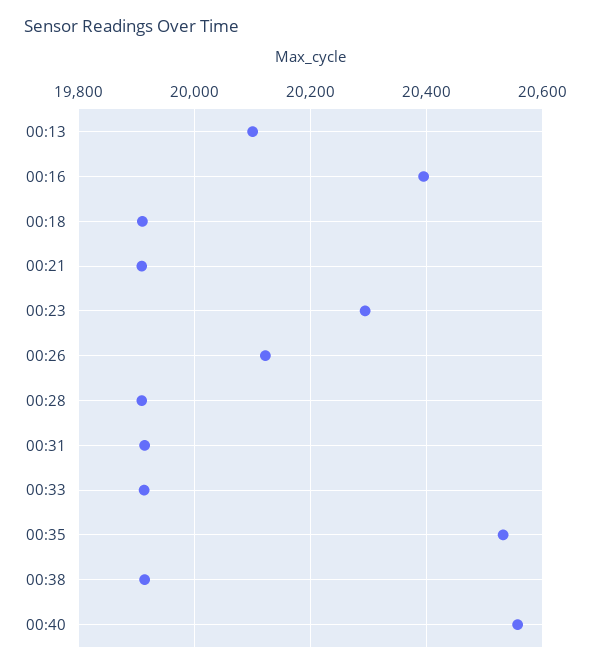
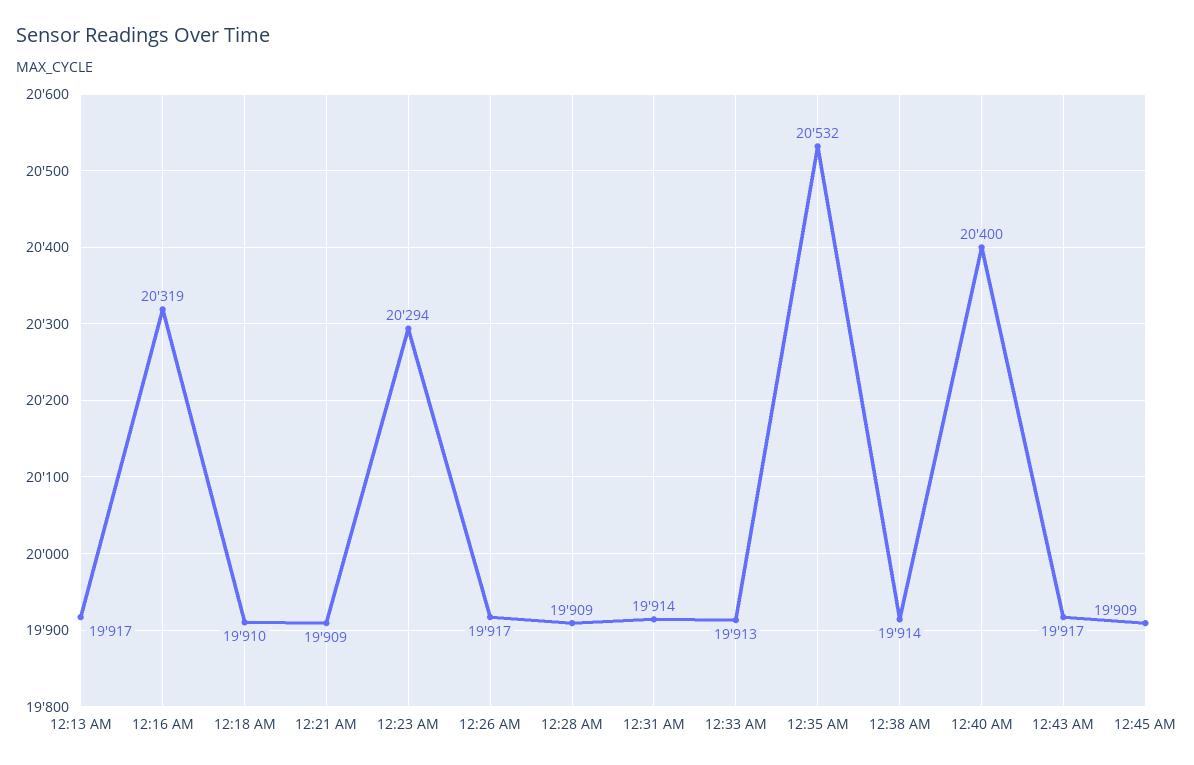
00:13: 20100 -> 19917
00:16: 20400 -> 20319
00:26: 20120 -> 19917
00:40: 20560 -> 20400
12:43 AM: none -> 19917
12:45 AM: none -> 19909

